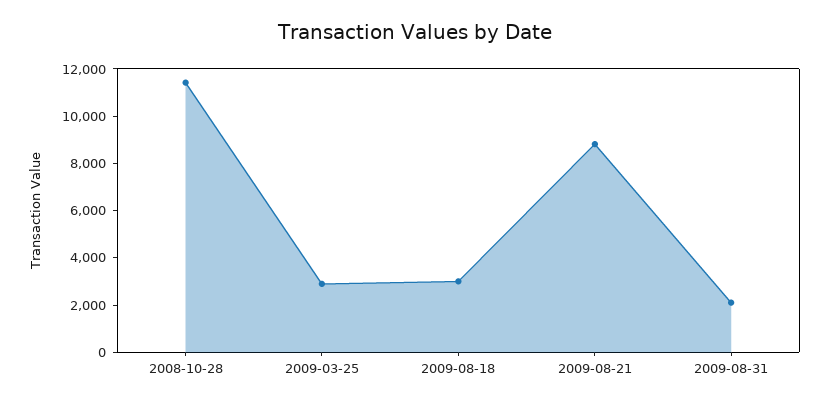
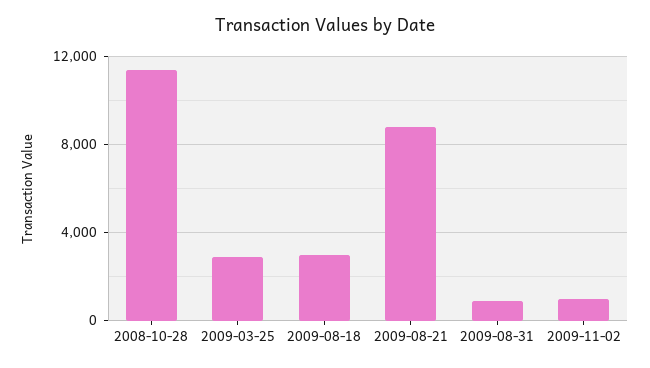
2009-08-31: 2000 -> 1000
2009-11-02: none -> 1000

